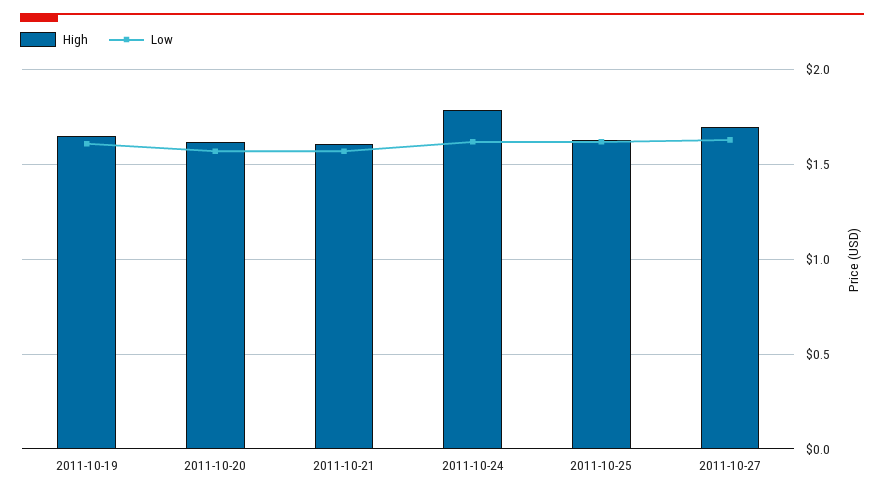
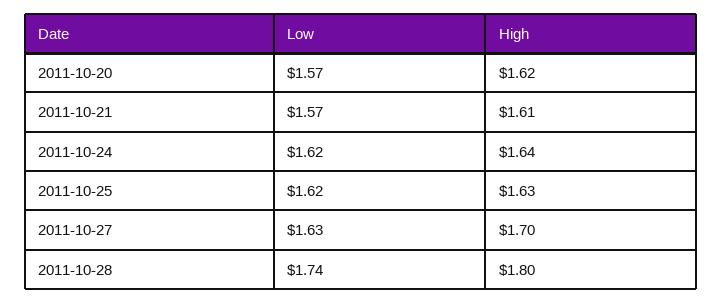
High, 2011-10-19: 1.65 -> none
Low, 2011-10-19: 1.6 -> none
High, 2011-10-24: 1.8 -> 1.64
Low, 2011-10-28: none -> 1.74
High, 2011-10-28: none -> 1.8

